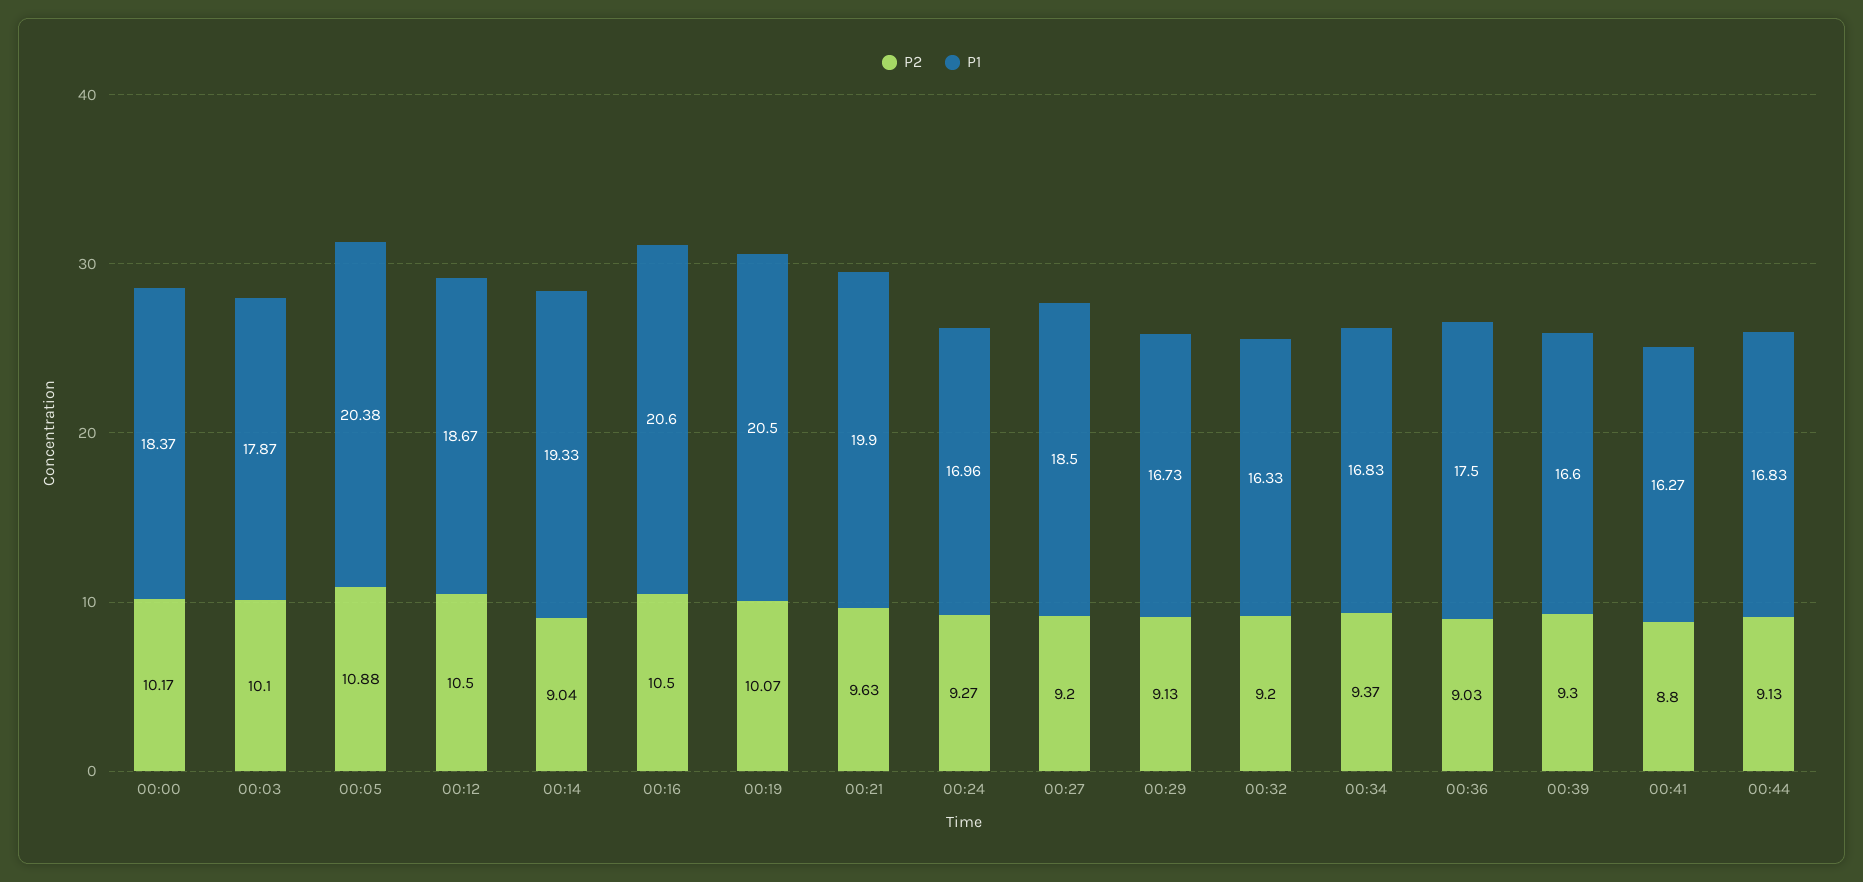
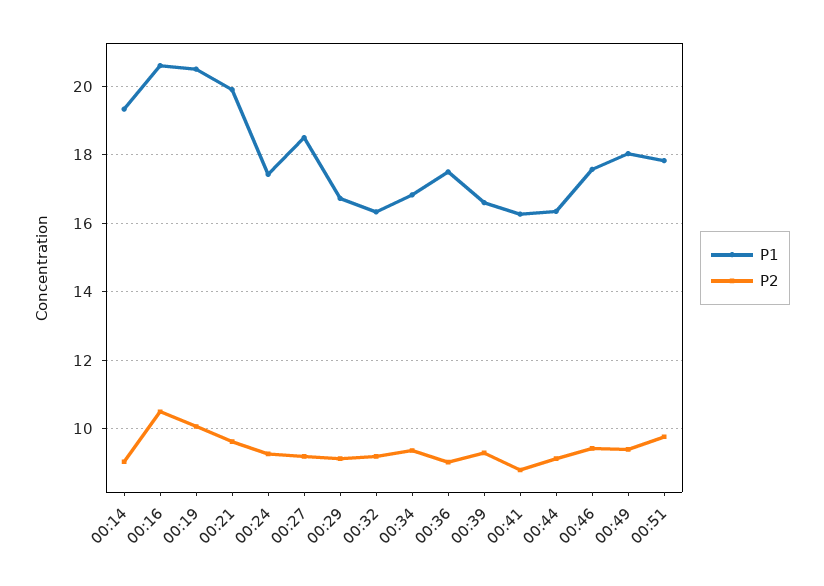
P2, 00:00: 10.17 -> none
P1, 00:00: 18.37 -> none
P2, 00:03: 10.1 -> none
P1, 00:03: 17.87 -> none
P2, 00:05: 10.88 -> none
P1, 00:05: 20.38 -> none
P2, 00:12: 10.5 -> none
P1, 00:12: 18.67 -> none
P1, 00:24: 16.96 -> 17.4
P1, 00:44: 16.83 -> 16.4
P1, 00:46: none -> 17.6
P2, 00:46: none -> 9.4
P1, 00:49: none -> 18
P2, 00:49: none -> 9.4
P1, 00:51: none -> 17.8
P2, 00:51: none -> 9.8

